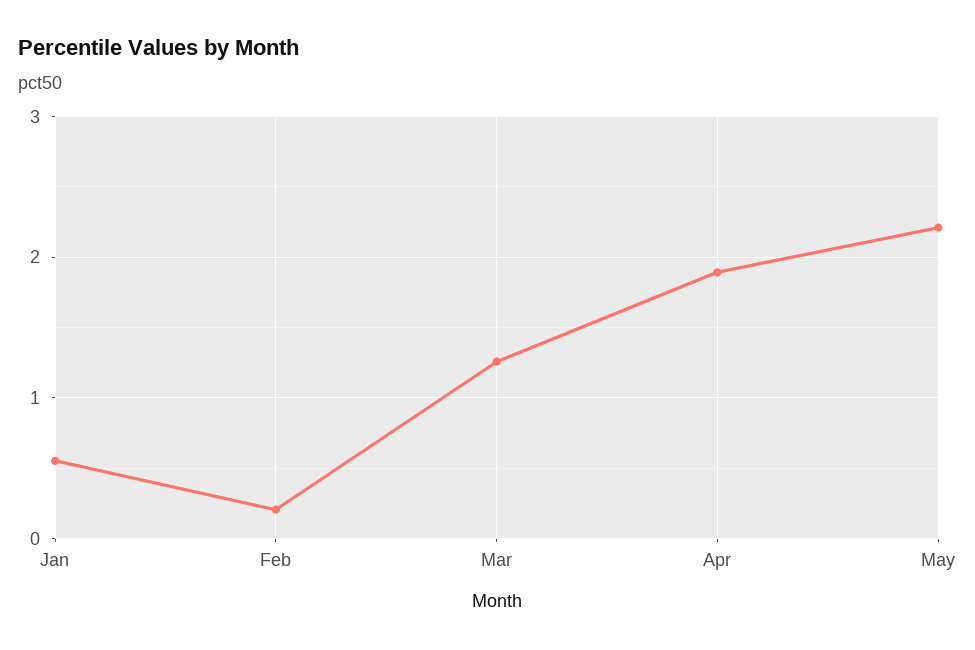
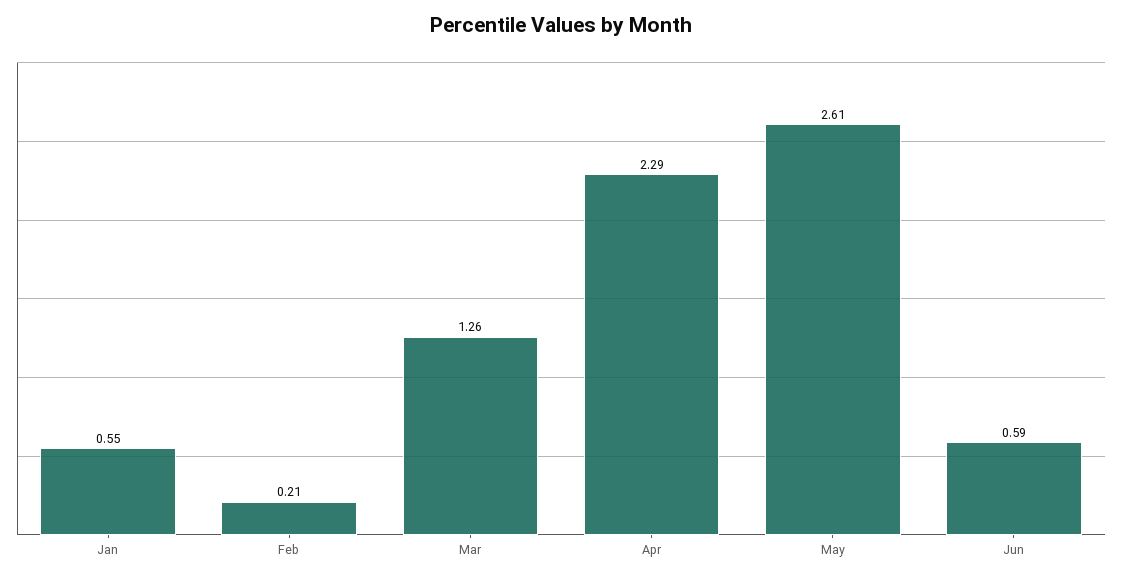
Apr: 1.9 -> 2.29
May: 2.2 -> 2.61
Jun: none -> 0.59

